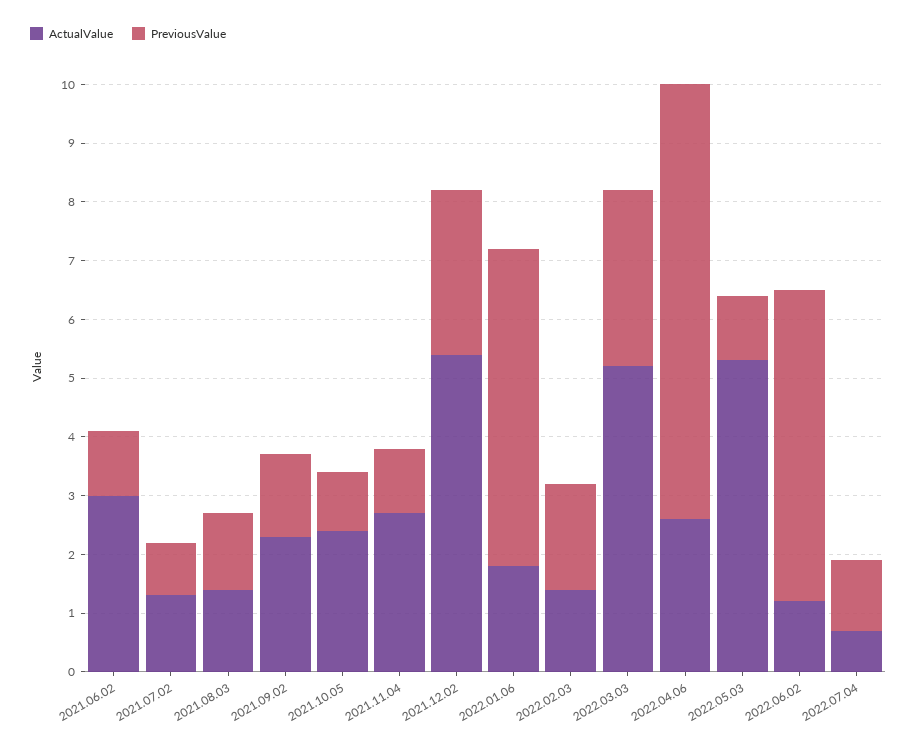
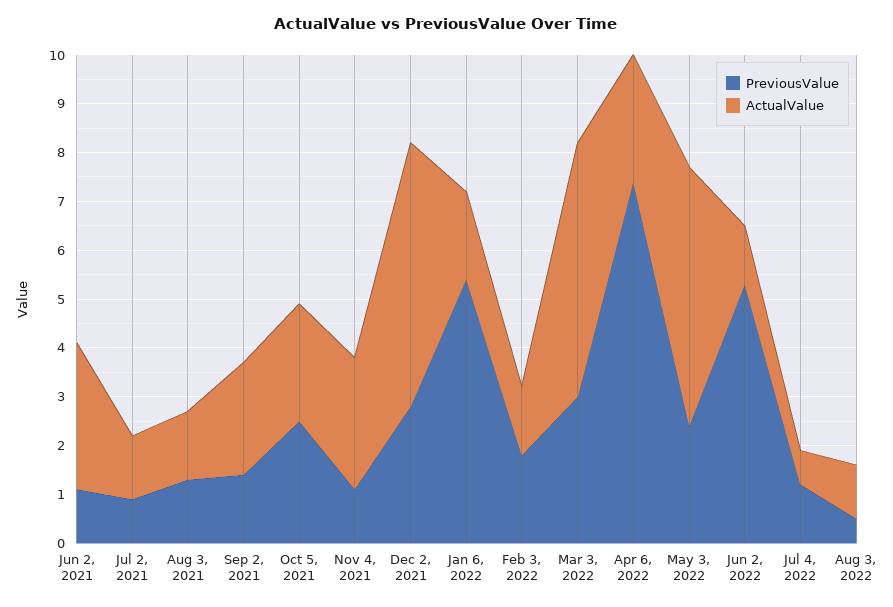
PreviousValue, 2021.10.05: 1 -> 2.5
PreviousValue, 2022.05.03: 1 -> 2.5
PreviousValue, Aug 3, 2022: none -> 0.5
ActualValue, Aug 3, 2022: none -> 1

